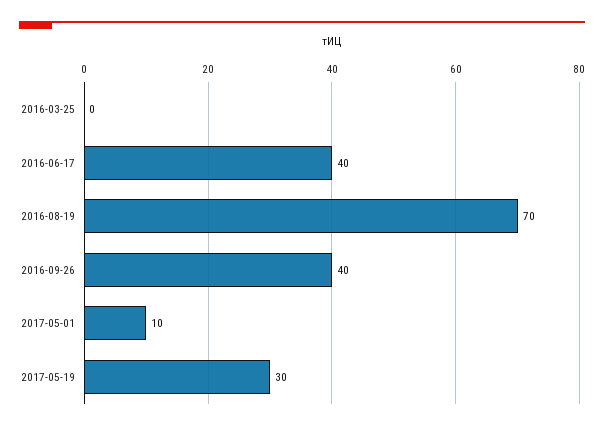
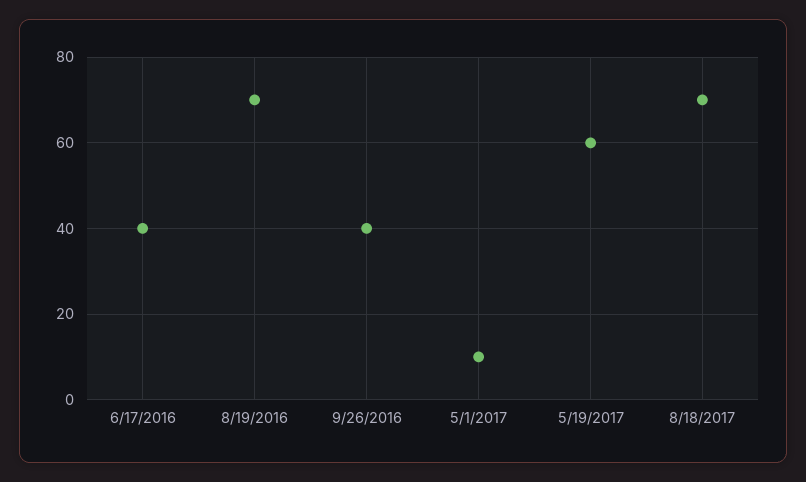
2016-03-25: 0 -> none
2017-05-19: 30 -> 60
8/18/2017: none -> 70

